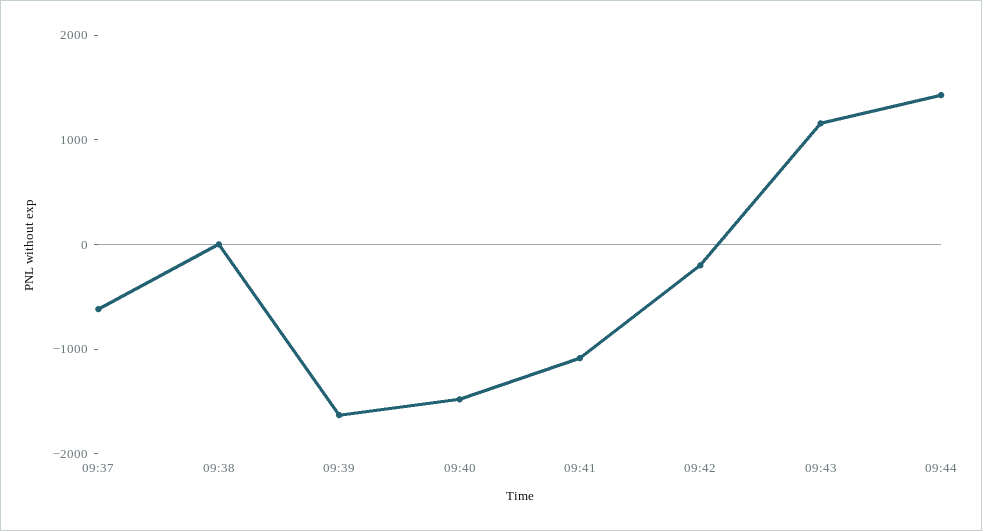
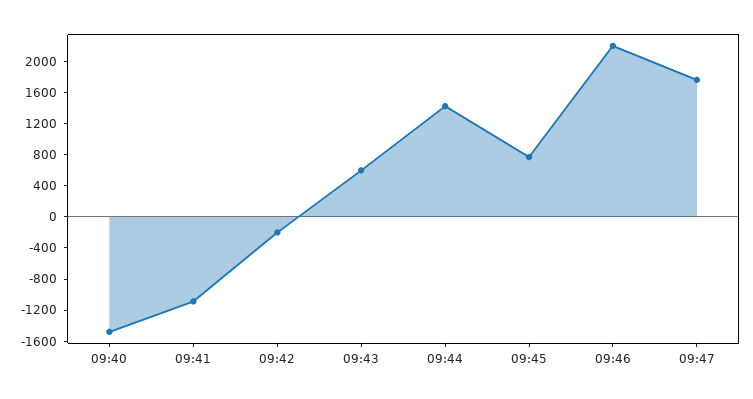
09:37: -600 -> none
09:38: 0 -> none
09:39: -1600 -> none
09:43: 1200 -> 600
09:45: none -> 800
09:46: none -> 2200
09:47: none -> 1800

